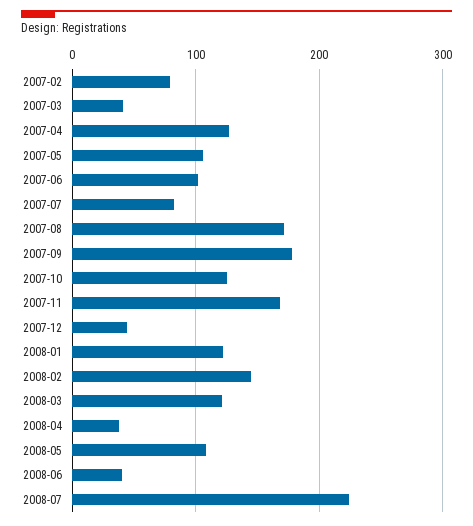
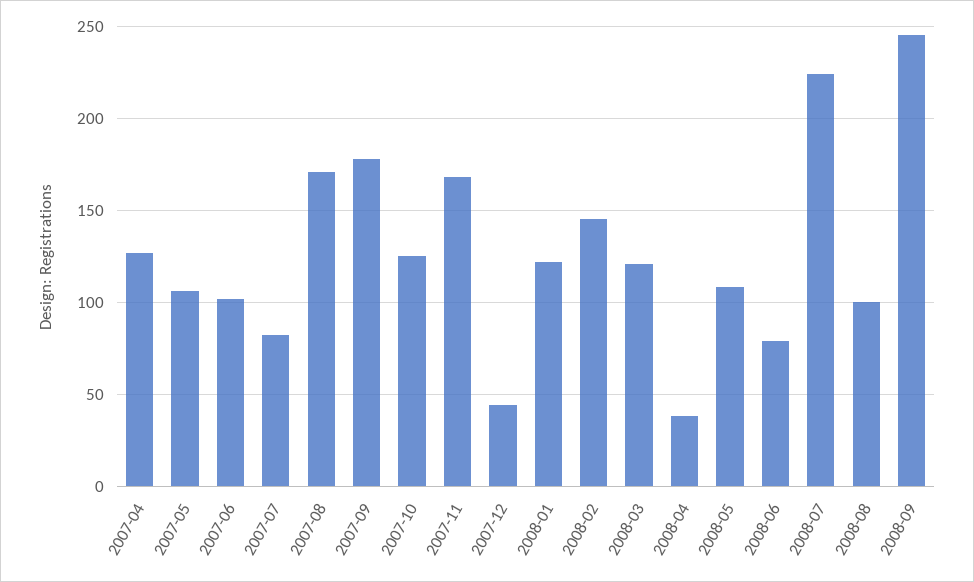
2007-02: 80 -> none
2007-03: 40 -> none
2008-06: 40 -> 80
2008-08: none -> 100
2008-09: none -> 245

